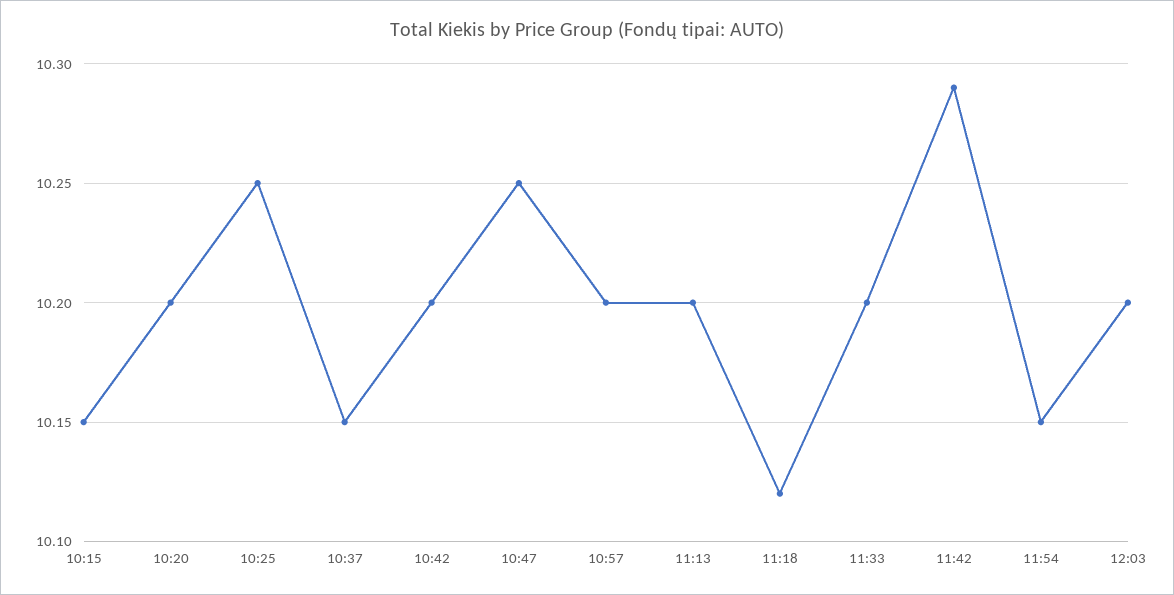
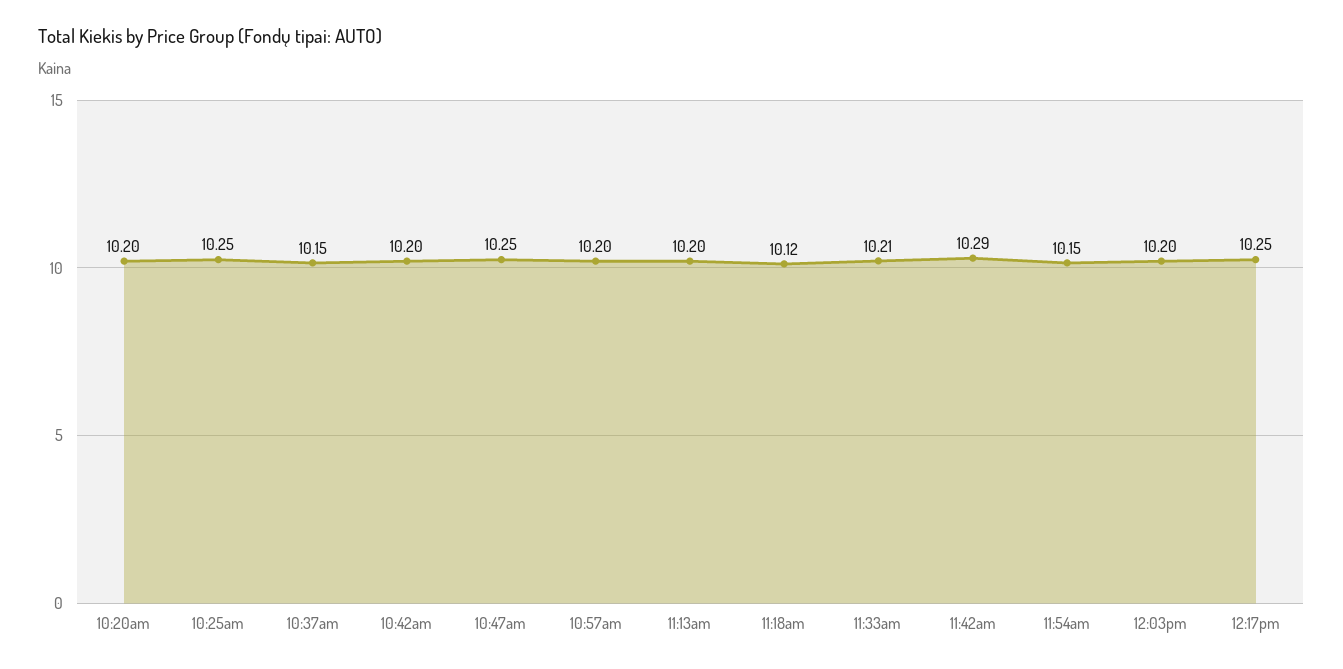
10:15: 10.15 -> none
11:33: 10.2 -> 10.21
12:17pm: none -> 10.25

